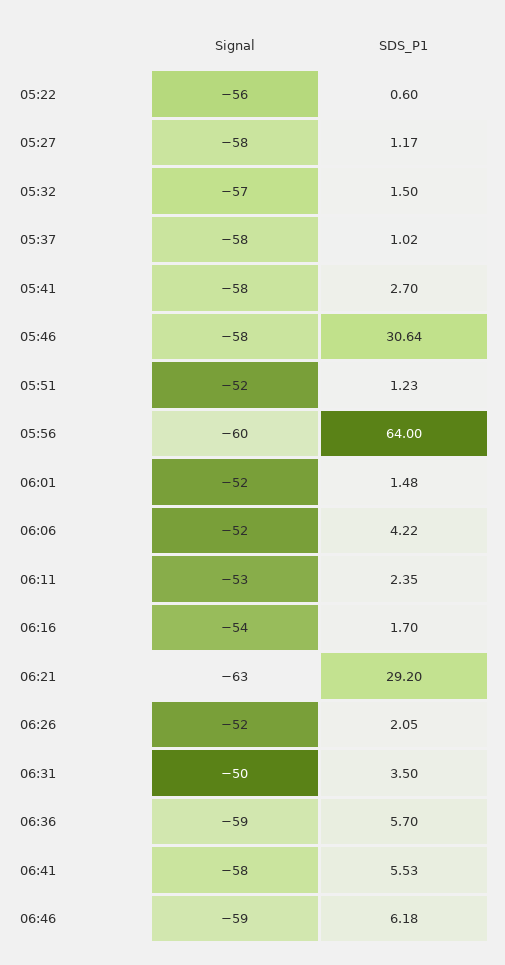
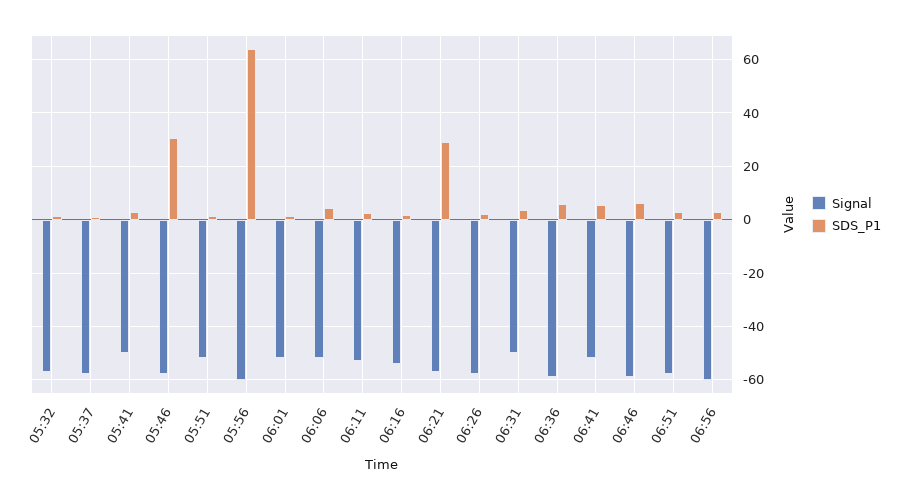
Signal, 05:22: -56 -> none
SDS_P1, 05:22: 0.6 -> none
Signal, 05:27: -58 -> none
SDS_P1, 05:27: 1.17 -> none
Signal, 05:41: -58 -> -50
Signal, 06:21: -63 -> -57.5
Signal, 06:26: -52 -> -57.5
Signal, 06:41: -58 -> -52.5
Signal, 06:51: none -> -57.5
SDS_P1, 06:51: none -> 2.5
Signal, 06:56: none -> -60
SDS_P1, 06:56: none -> 2.5

